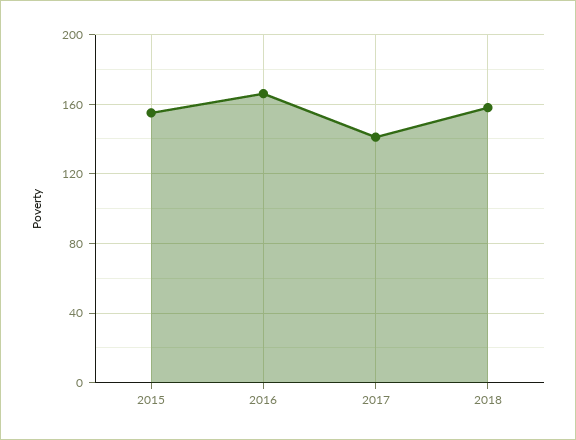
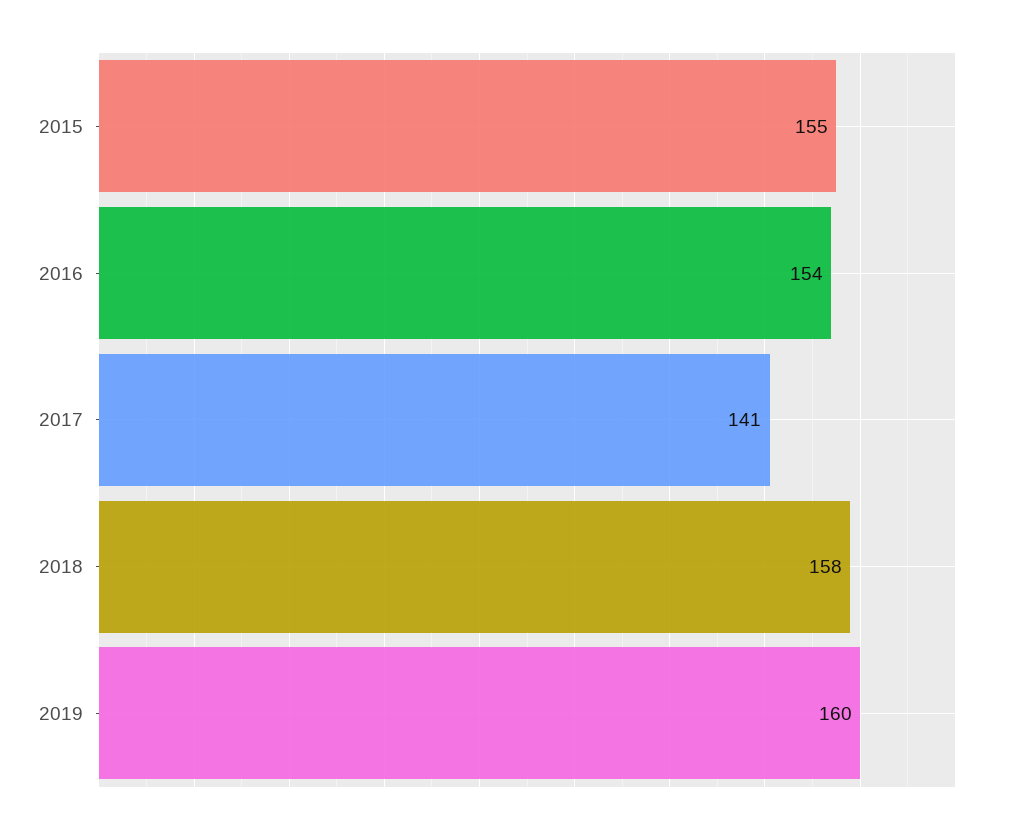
2016: 165 -> 154
2019: none -> 160

